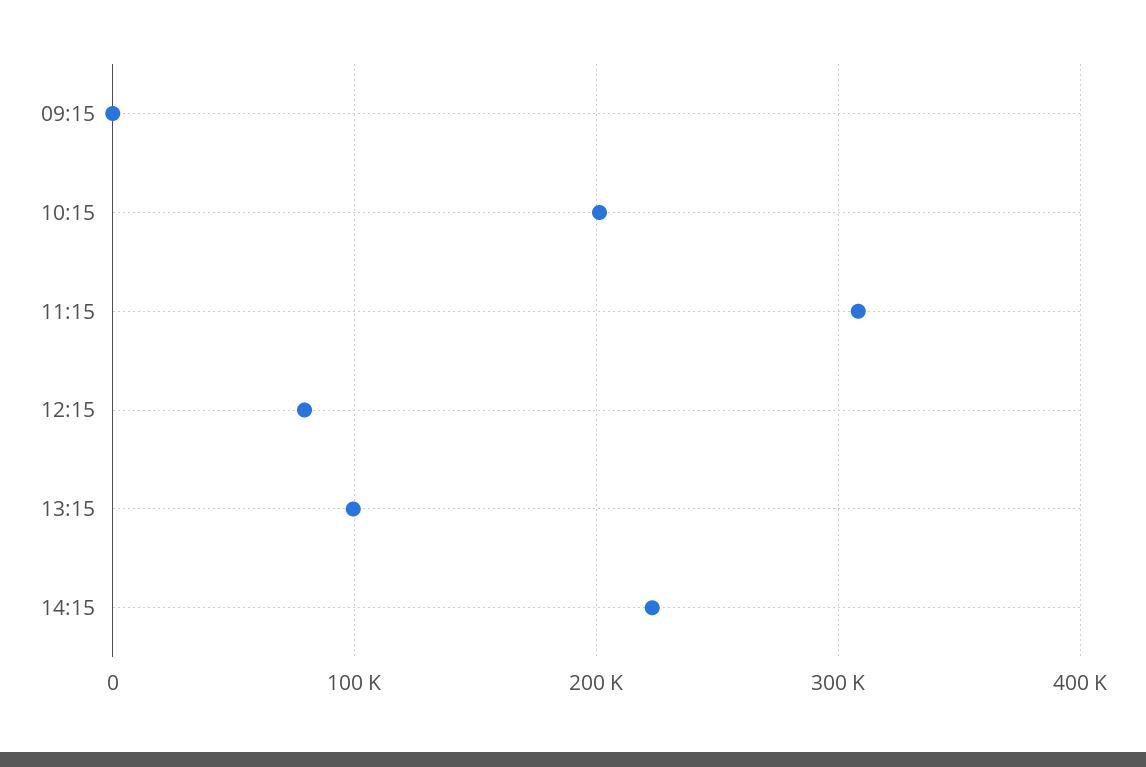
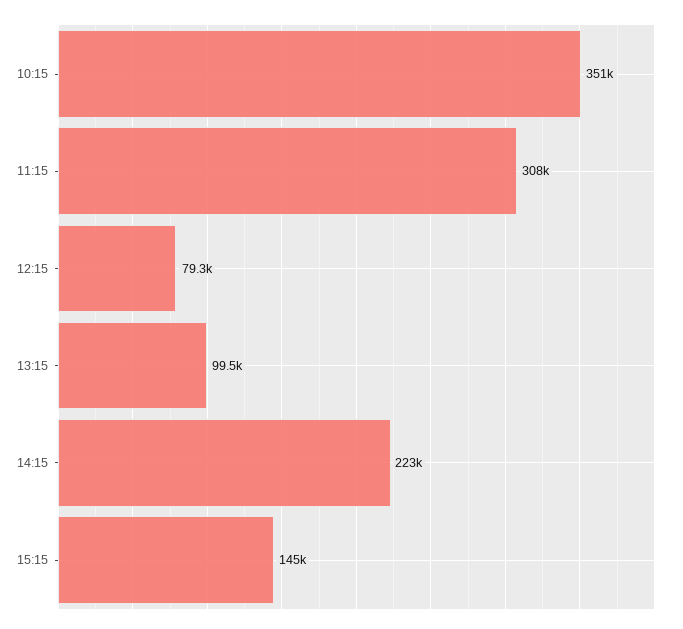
09:15: 0 -> none
10:15: 200000 -> 351000
15:15: none -> 145000

